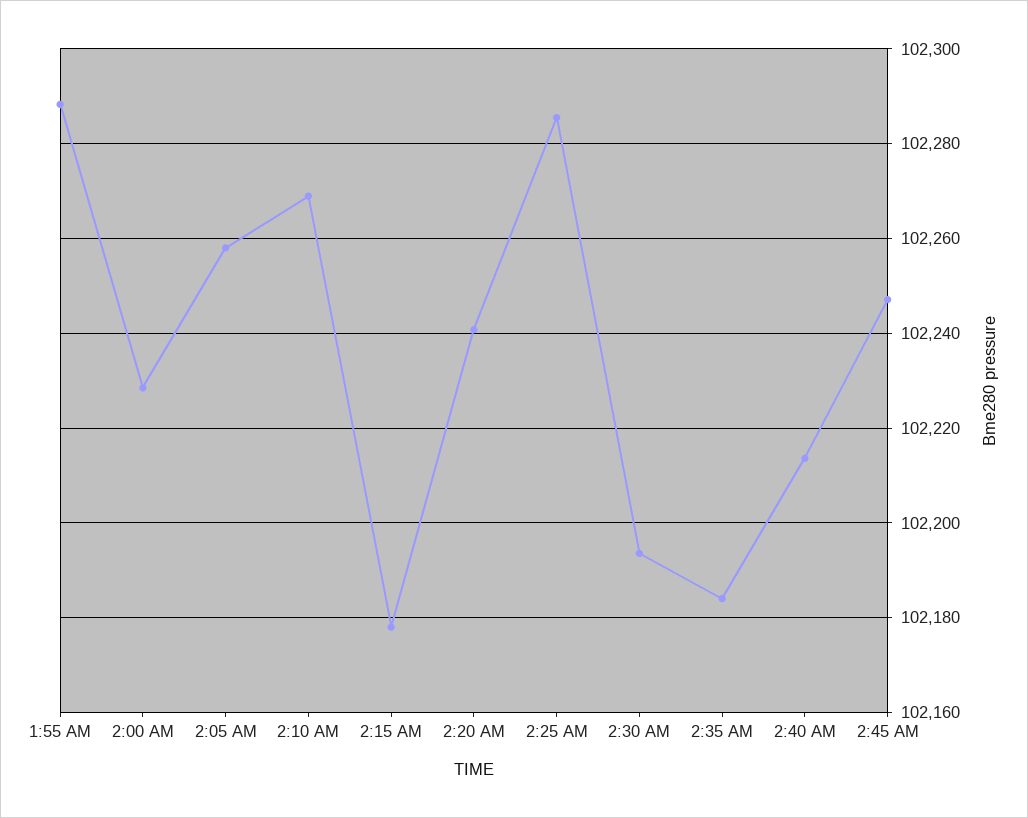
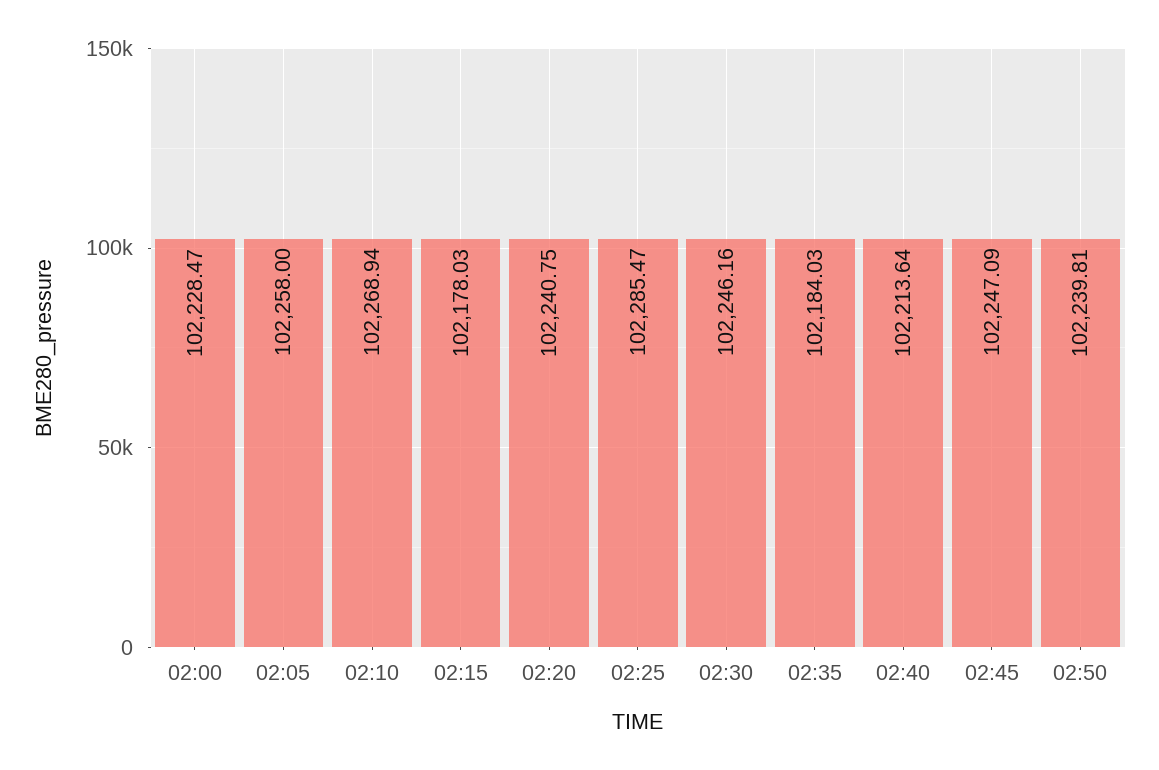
1:55 AM: 102288 -> none
2:30 AM: 102194 -> 102246.16
02:50: none -> 102239.81

